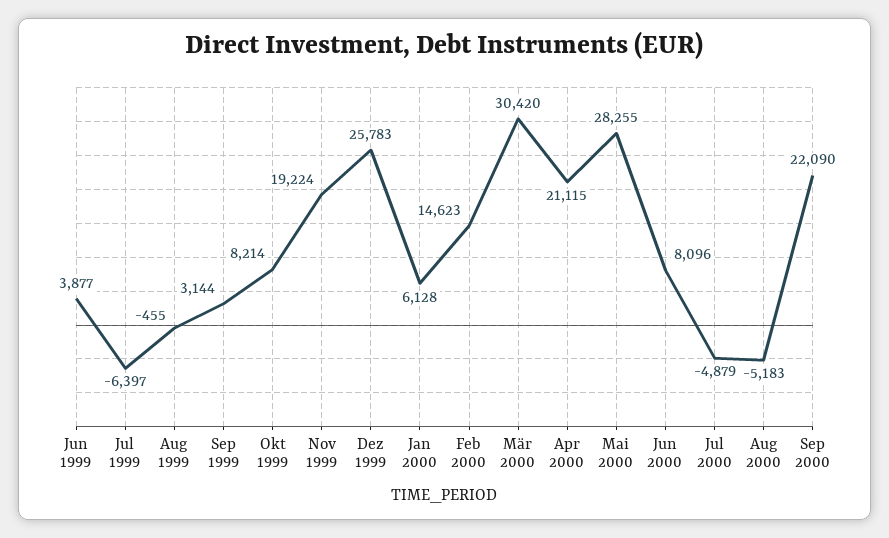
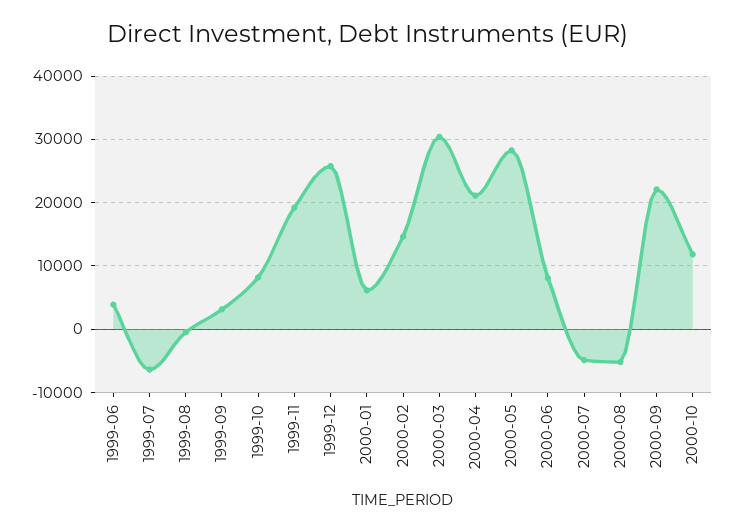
2000-10: none -> 12000

